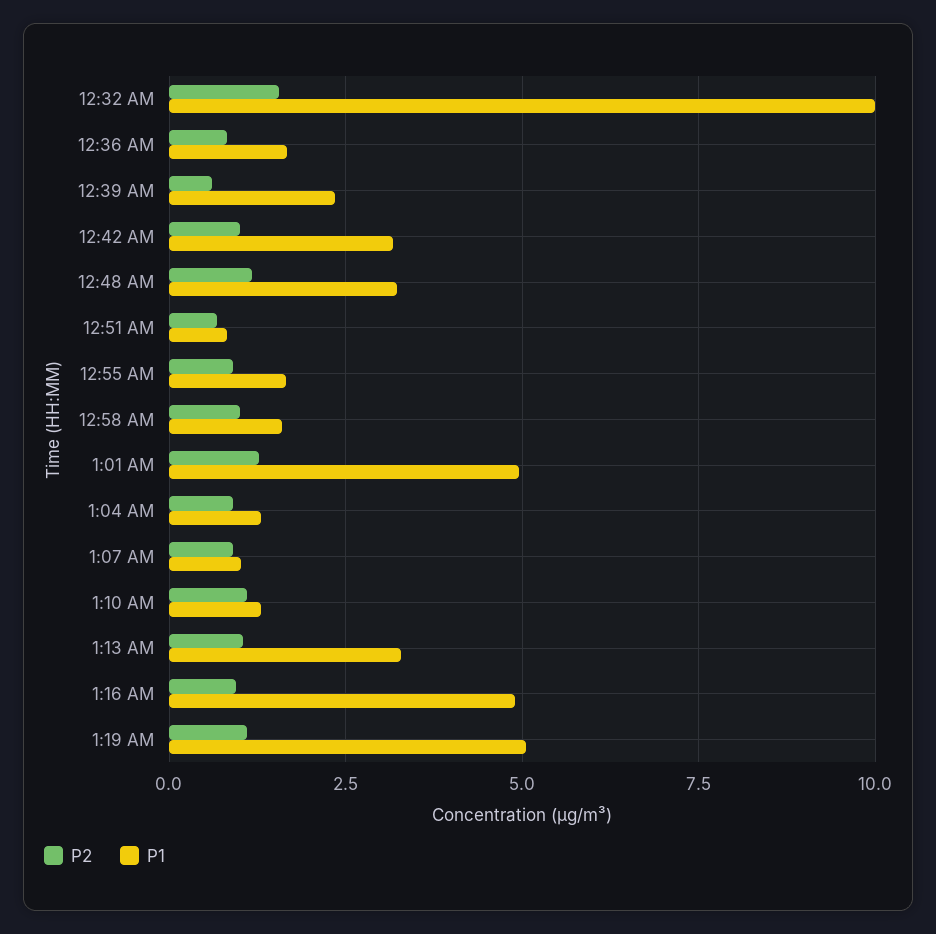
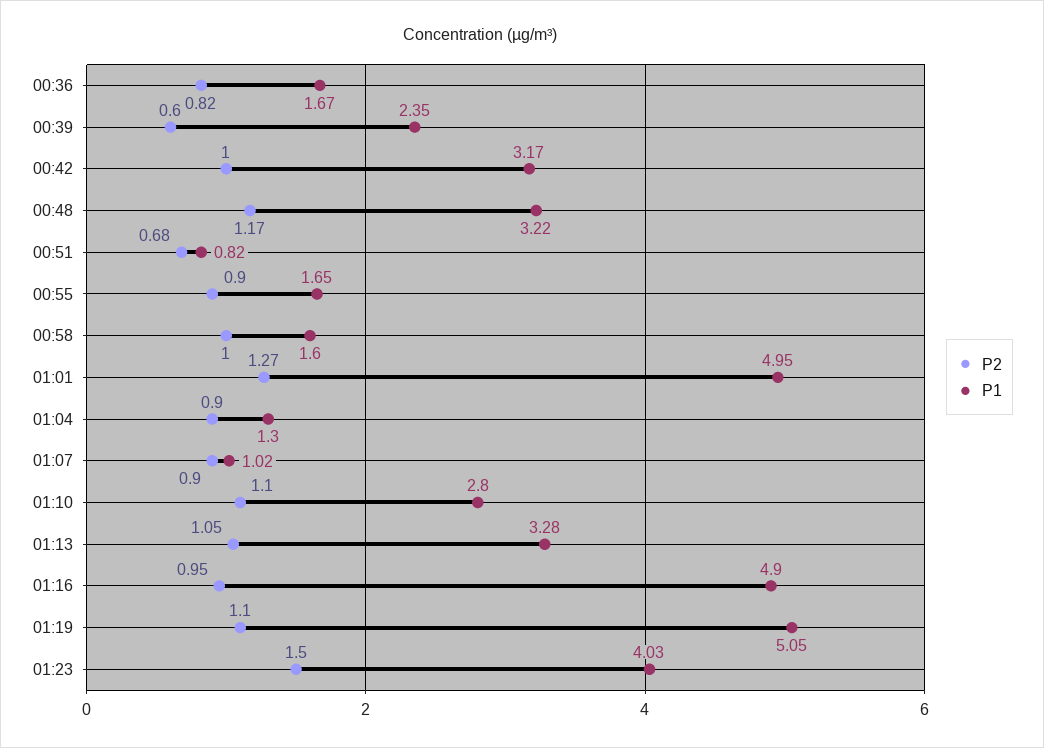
P2, 12:32 AM: 1.5 -> none
P1, 12:32 AM: 10 -> none
P1, 1:10 AM: 1.25 -> 2.8
P2, 01:23: none -> 1.5
P1, 01:23: none -> 4.03

